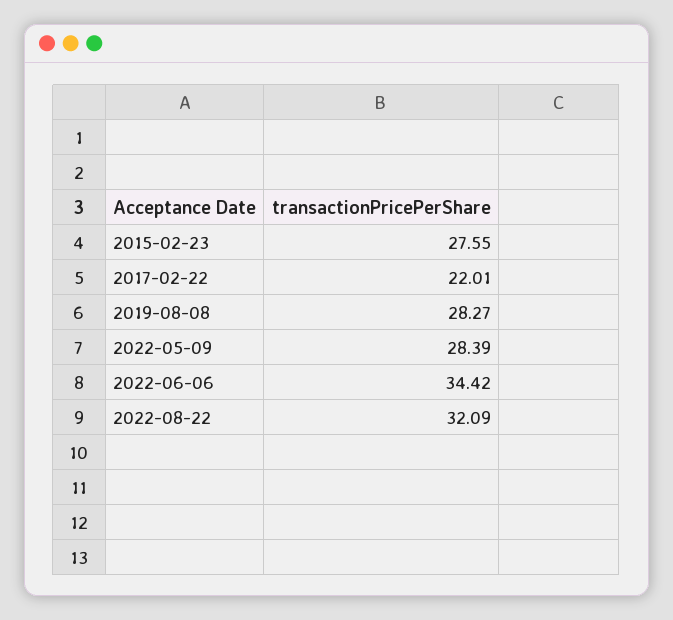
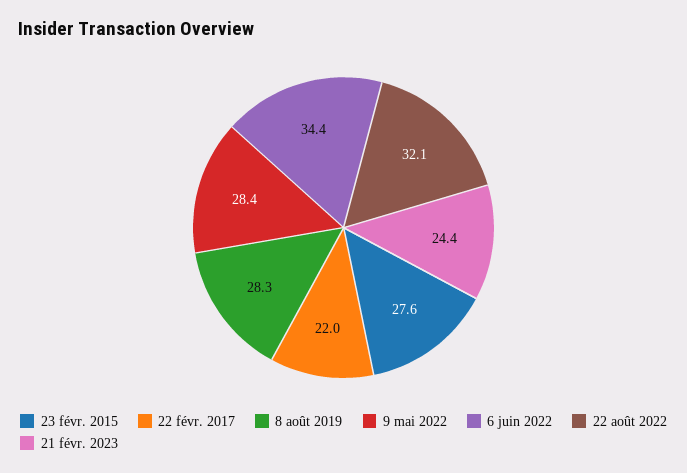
21 févr. 2023: none -> 24.4

